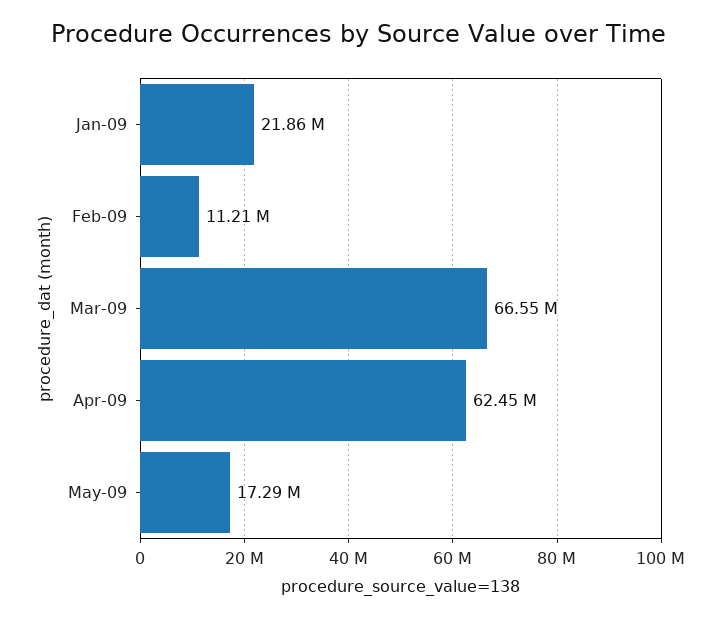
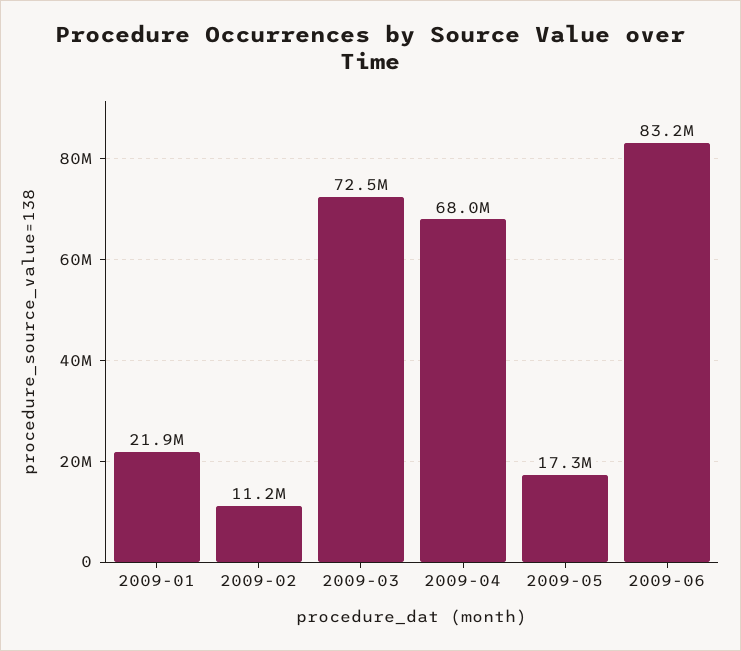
Mar-09: 66550000 -> 72500000
Apr-09: 62450000 -> 68000000
2009-06: none -> 83200000

